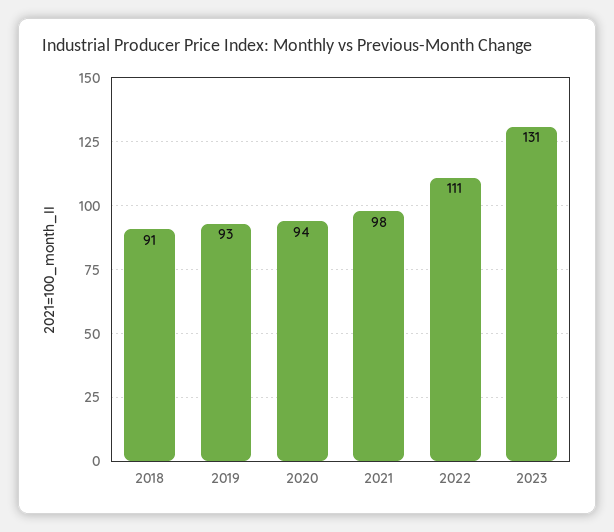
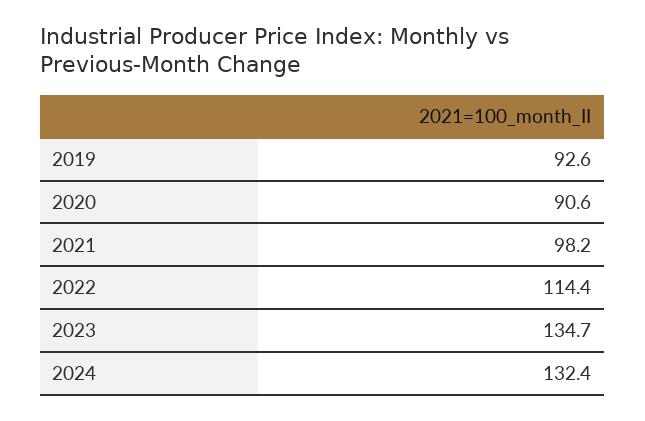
2018: 91 -> none
2020: 94 -> 90.6
2022: 111 -> 114.4
2023: 131 -> 134.7
2024: none -> 132.4

